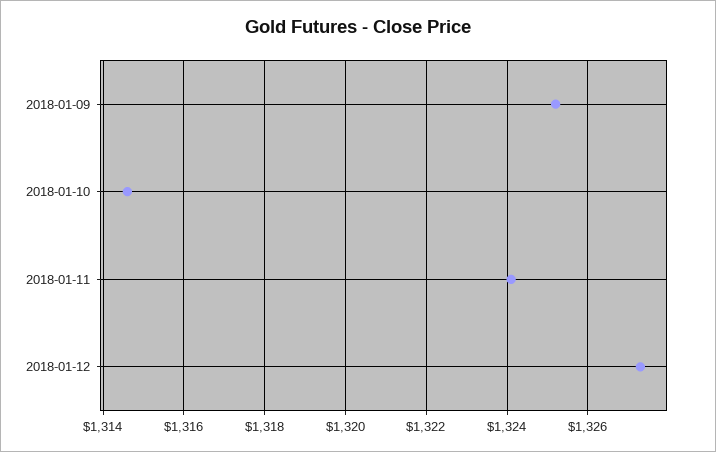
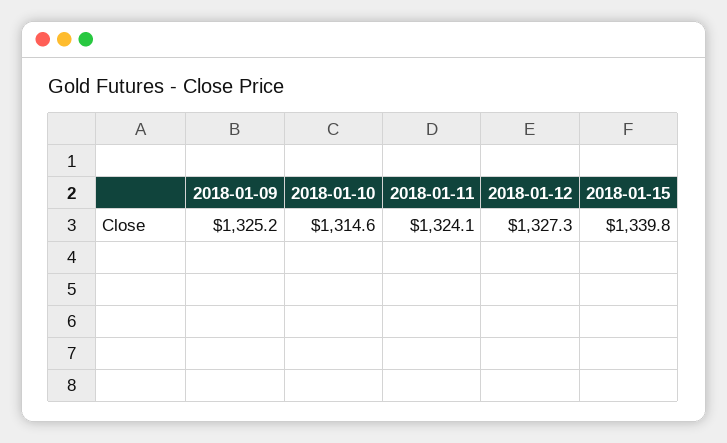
2018-01-15: none -> 1339.8

